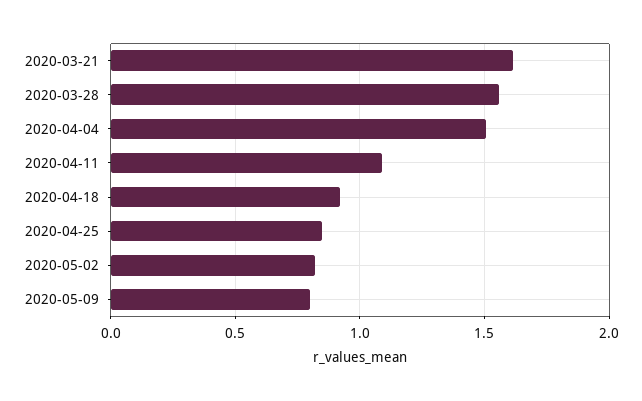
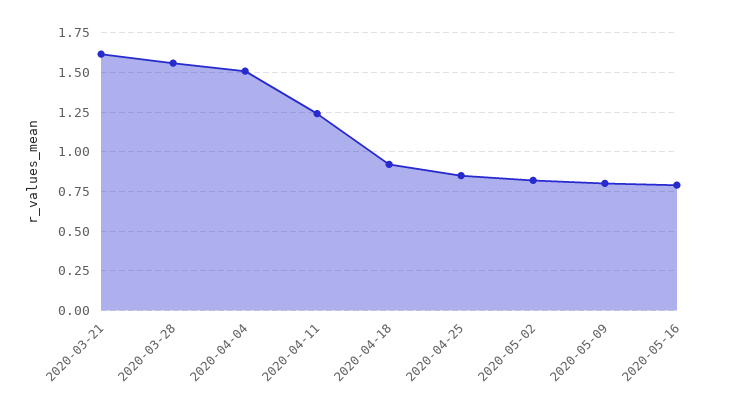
2020-04-11: 1.1 -> 1.25
2020-05-16: none -> 0.8

